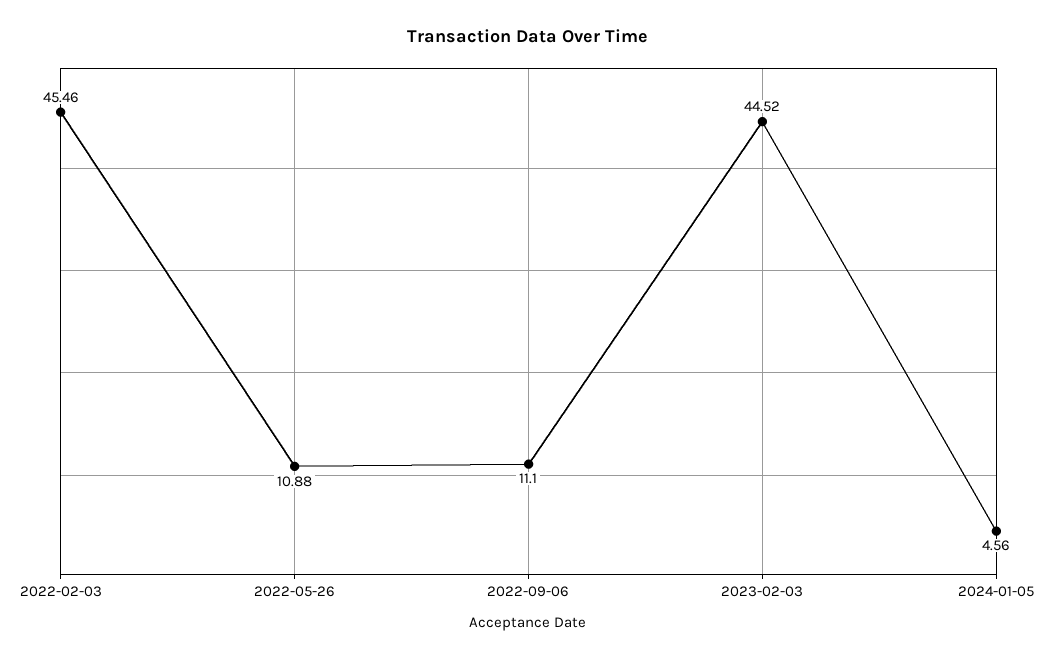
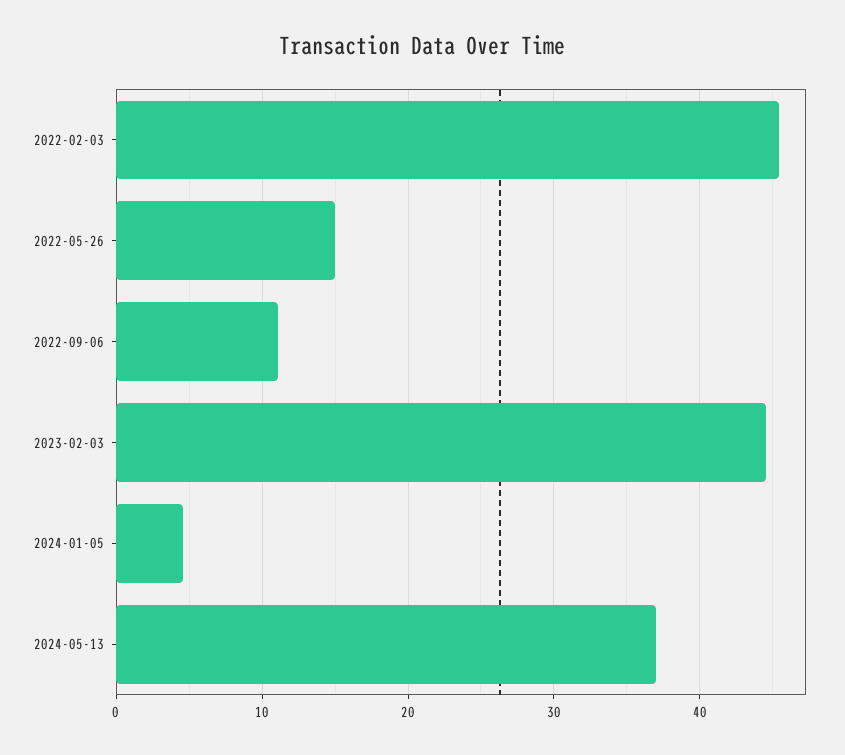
2022-05-26: 10.88 -> 15
2024-05-13: none -> 37

